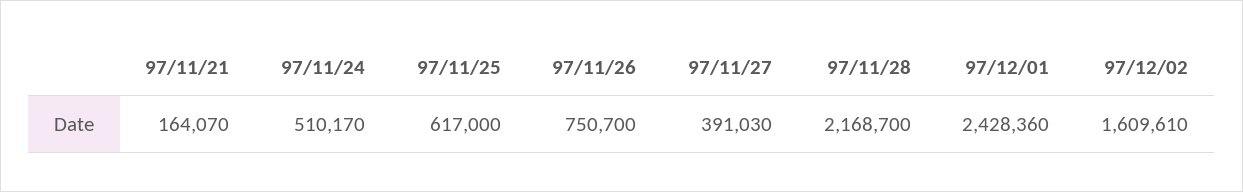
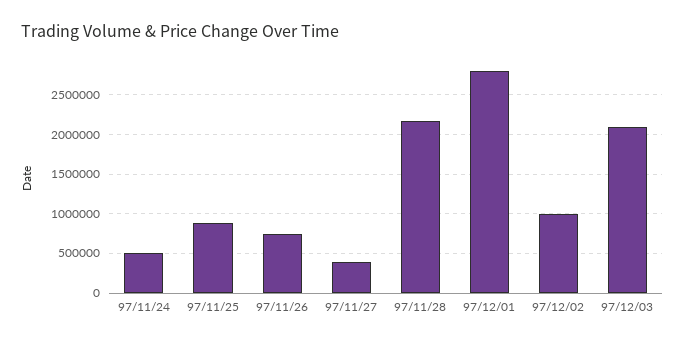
97/11/21: 164070 -> none
97/11/25: 617000 -> 900000
97/12/01: 2428360 -> 2800000
97/12/02: 1609610 -> 1000000
97/12/03: none -> 2100000

